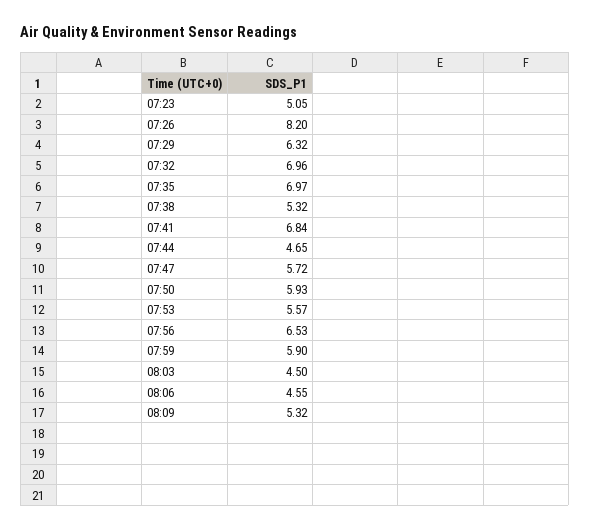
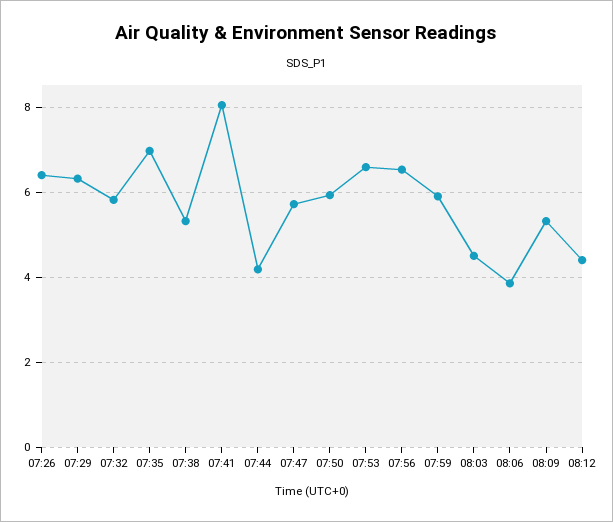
07:23: 5.05 -> none
07:26: 8.2 -> 6.4
07:32: 6.96 -> 5.8
07:41: 6.84 -> 8
07:44: 4.65 -> 4.2
07:53: 5.57 -> 6.6
08:06: 4.55 -> 3.8
08:12: none -> 4.4

